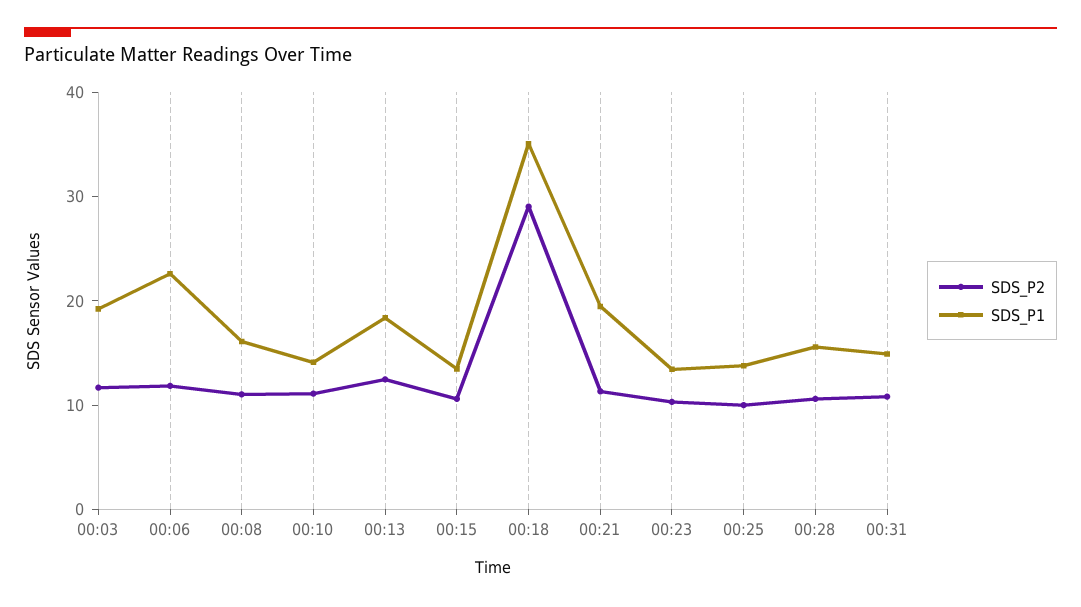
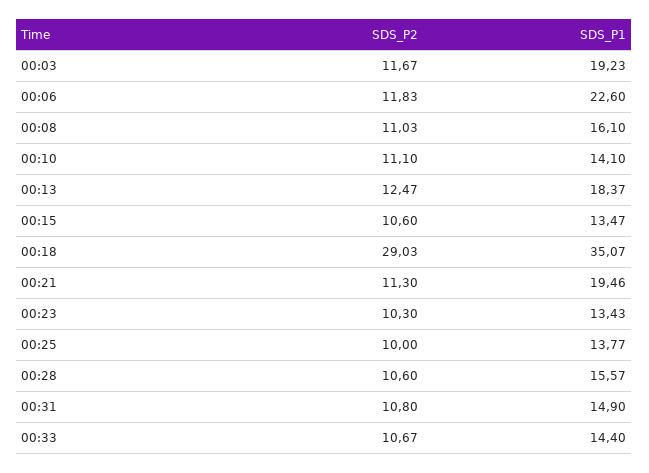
SDS_P2, 00:33: none -> 10.67
SDS_P1, 00:33: none -> 14.4

